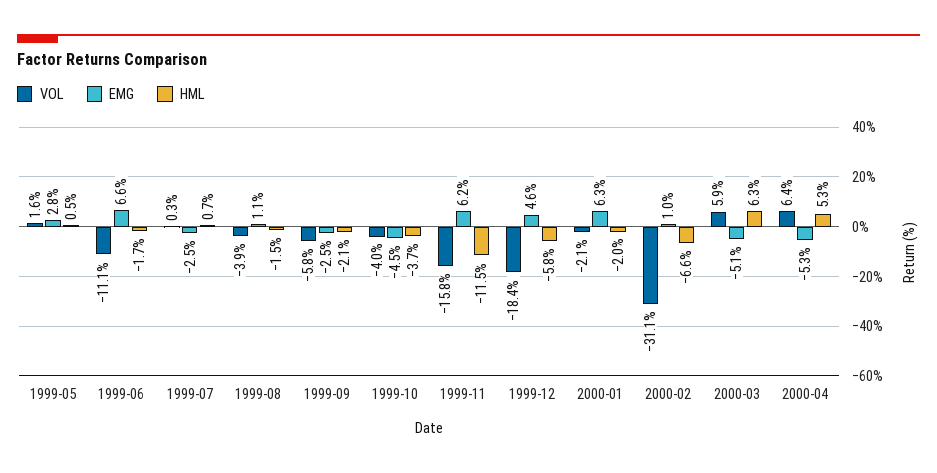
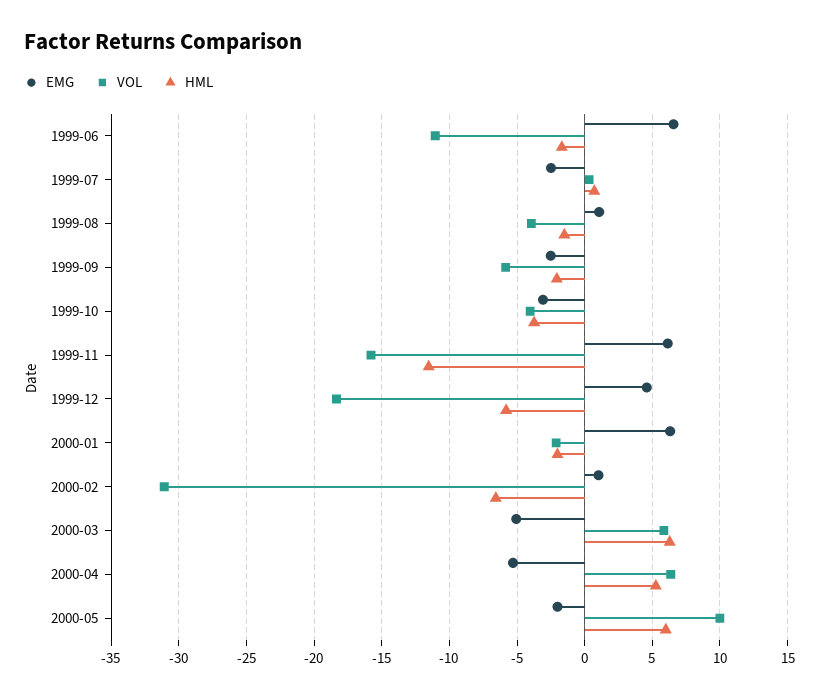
VOL, 1999-05: 1.6 -> none
EMG, 1999-05: 2.8 -> none
HML, 1999-05: 0.5 -> none
EMG, 1999-10: -4.5 -> -3
EMG, 2000-05: none -> -2
VOL, 2000-05: none -> 10
HML, 2000-05: none -> 6

